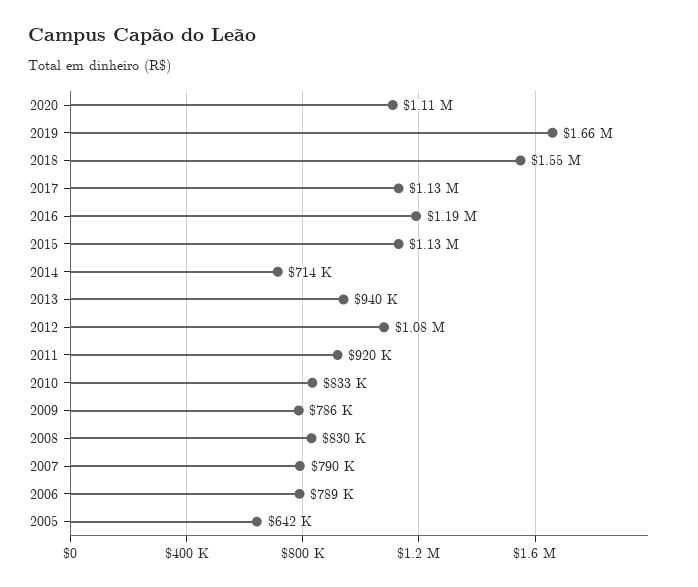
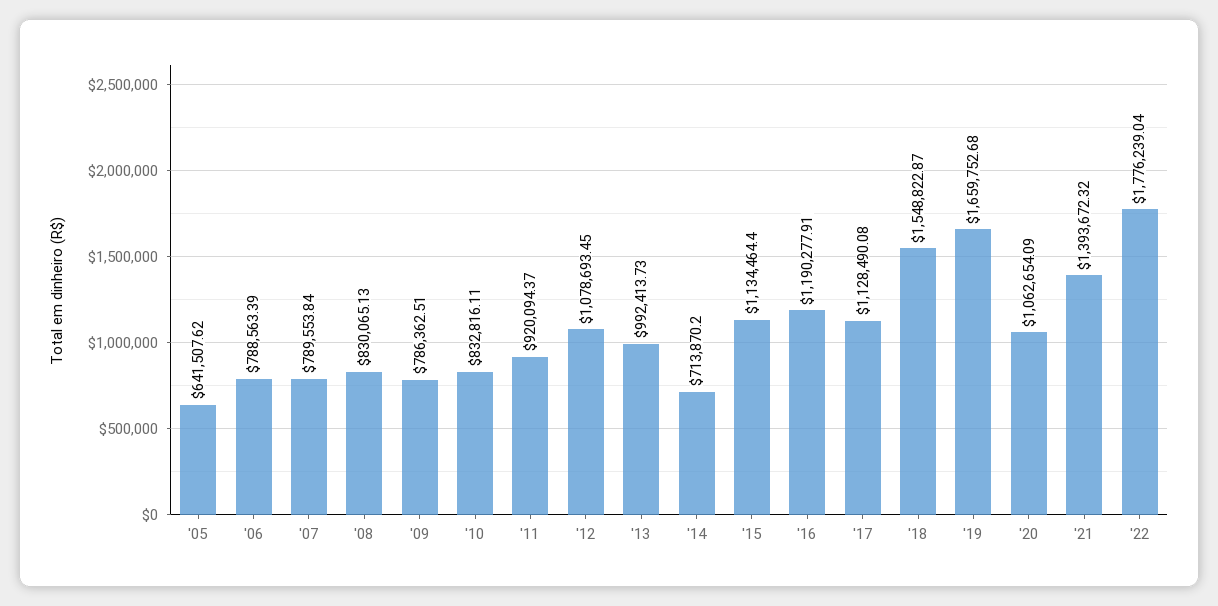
2020: 1110000 -> 1062654.09
2013: 940000 -> 992413.73
'21: none -> 1393672.32
'22: none -> 1776239.04

